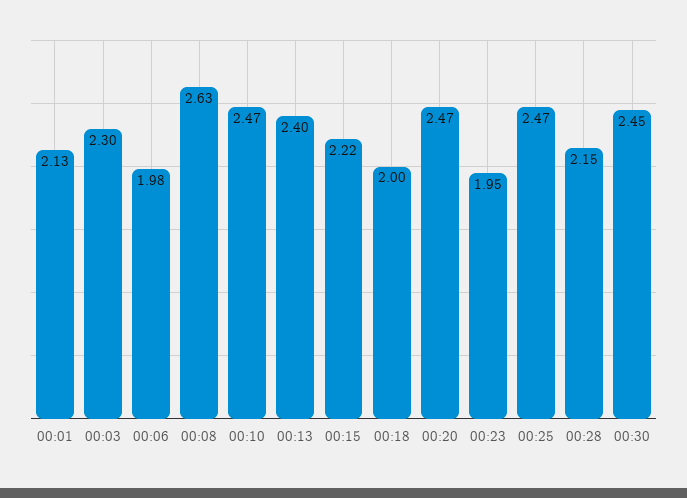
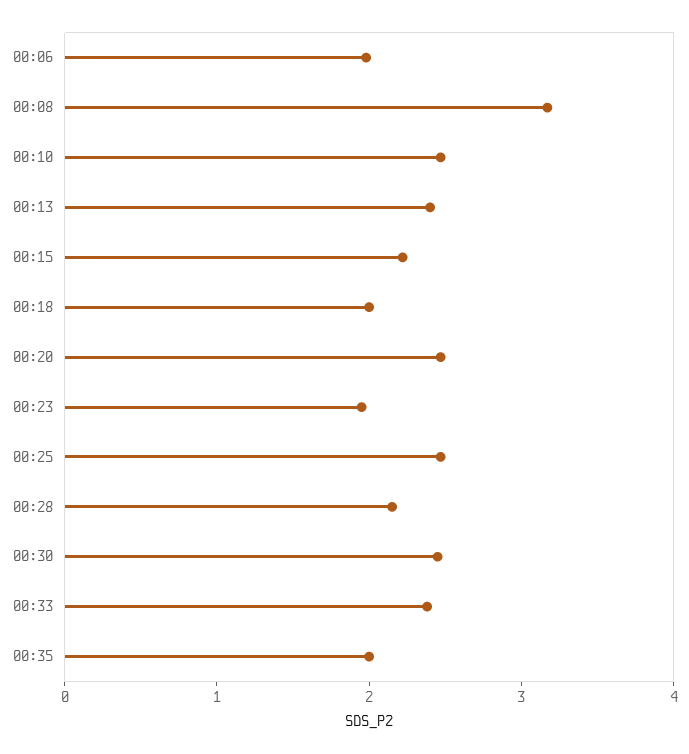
00:01: 2.13 -> none
00:03: 2.3 -> none
00:08: 2.63 -> 3.2
00:33: none -> 2.4
00:35: none -> 2

